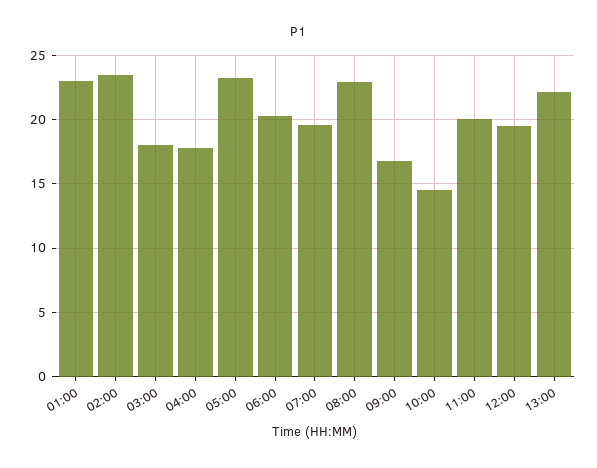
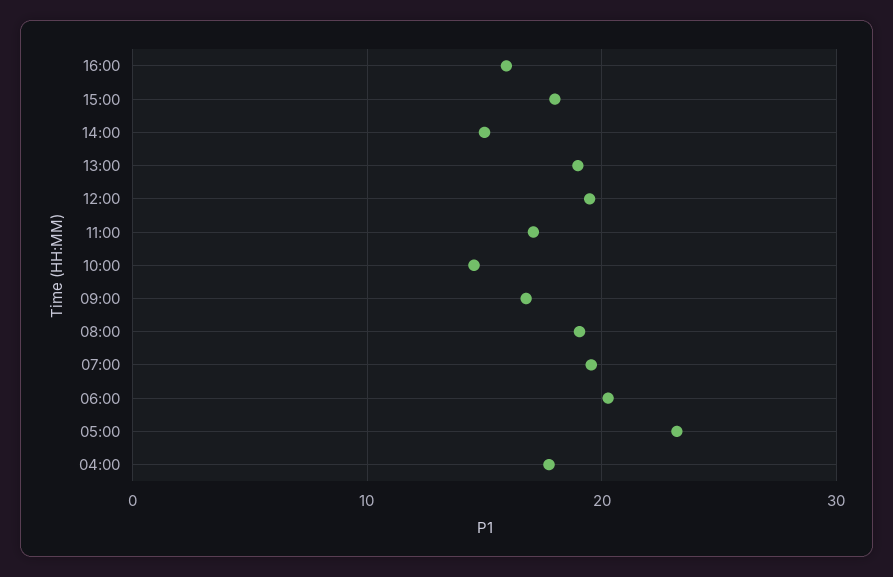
01:00: 23 -> none
02:00: 23.5 -> none
03:00: 18 -> none
08:00: 23 -> 19
11:00: 20 -> 17
13:00: 22 -> 19
16:00: none -> 16
15:00: none -> 18
14:00: none -> 15

